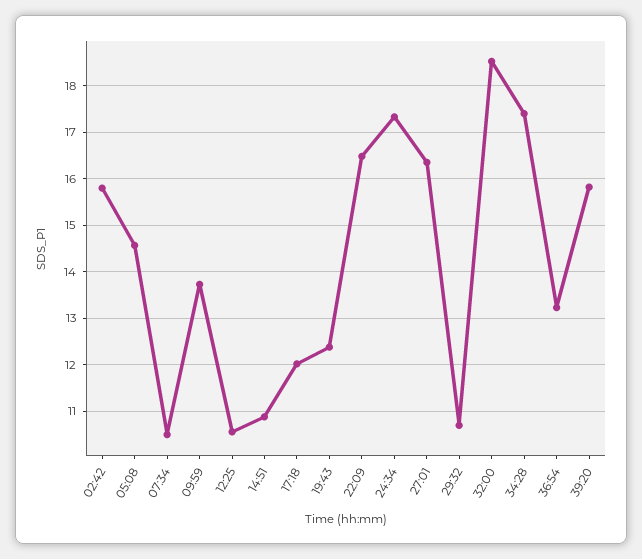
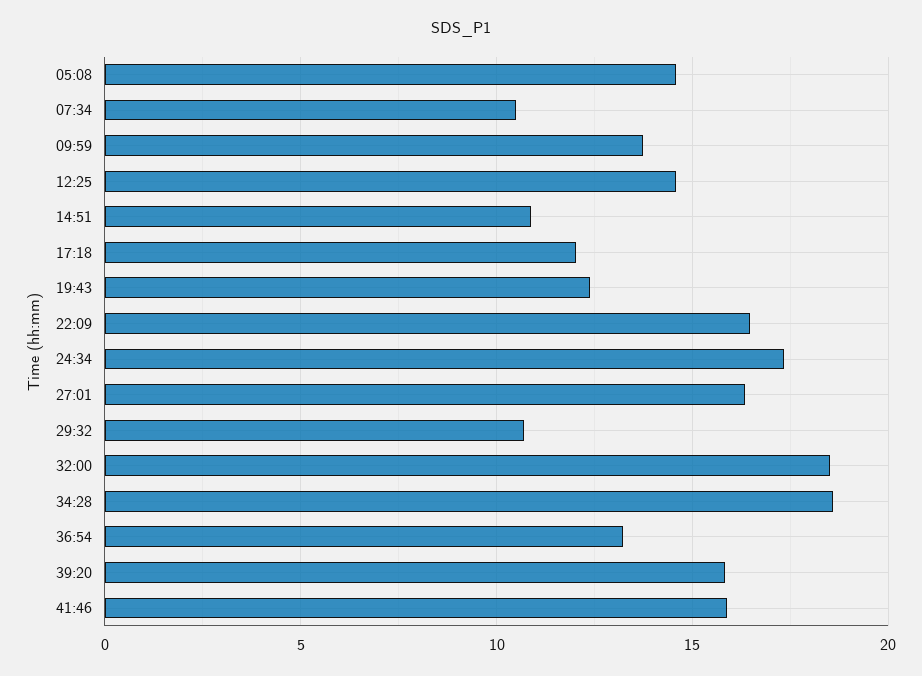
02:42: 15.8 -> none
12:25: 10.6 -> 14.5
34:28: 17.4 -> 18.5
41:46: none -> 16

